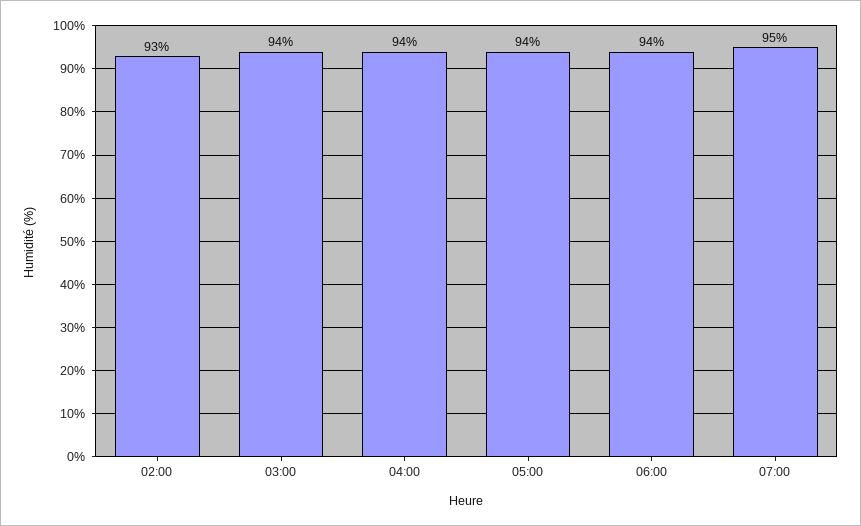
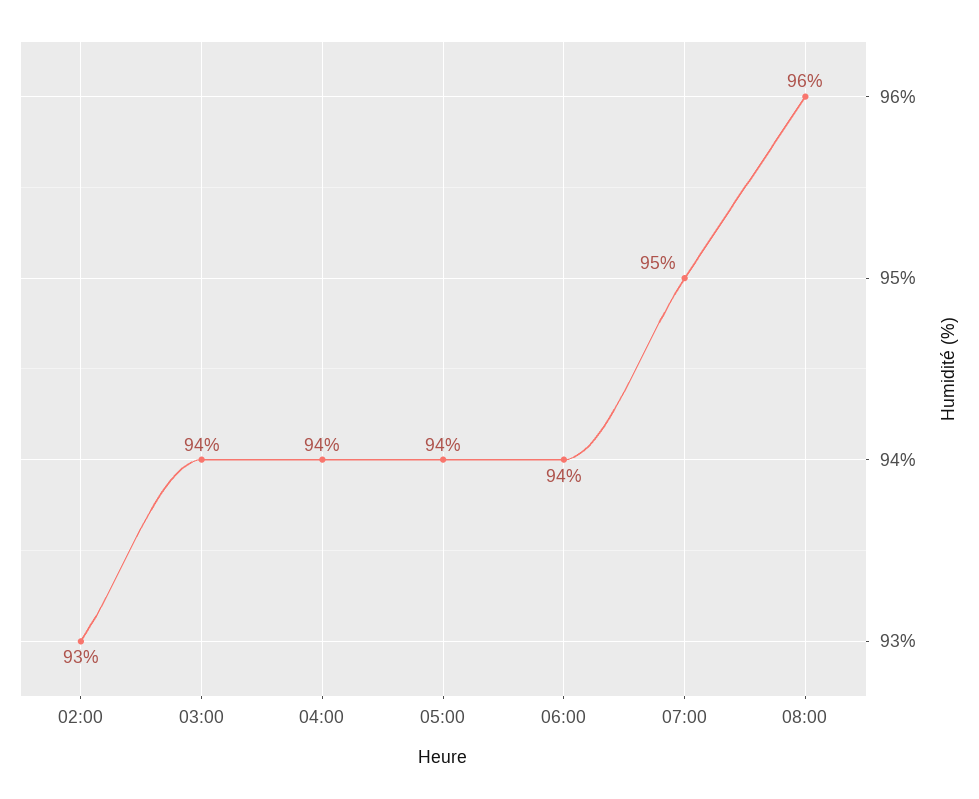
08:00: none -> 96

